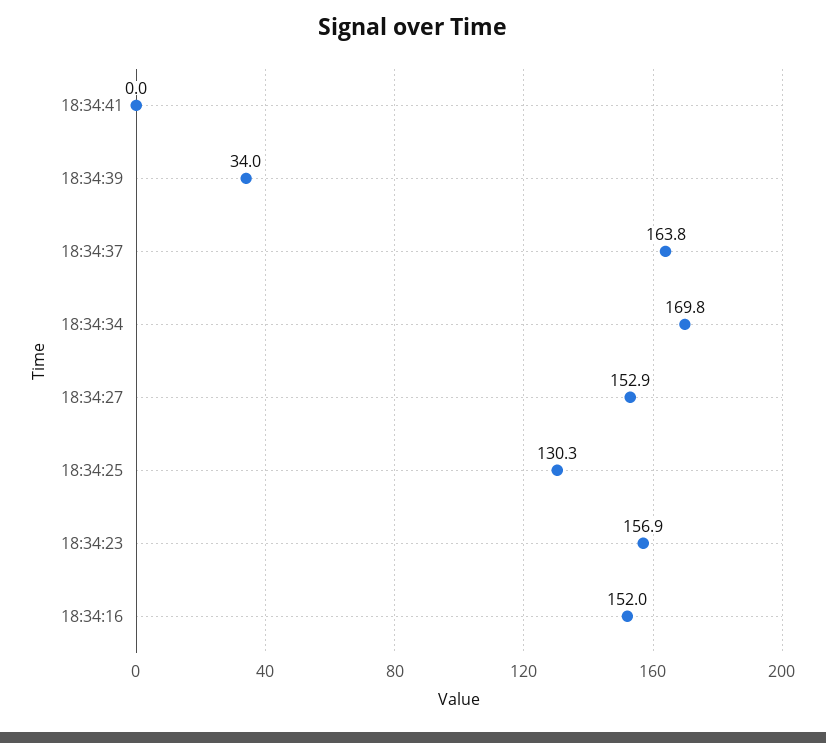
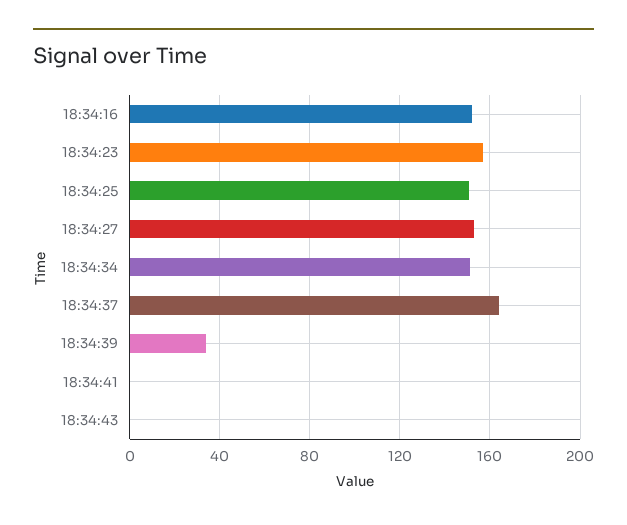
18:34:34: 169.8 -> 150
18:34:25: 130.3 -> 150
18:34:43: none -> 0

